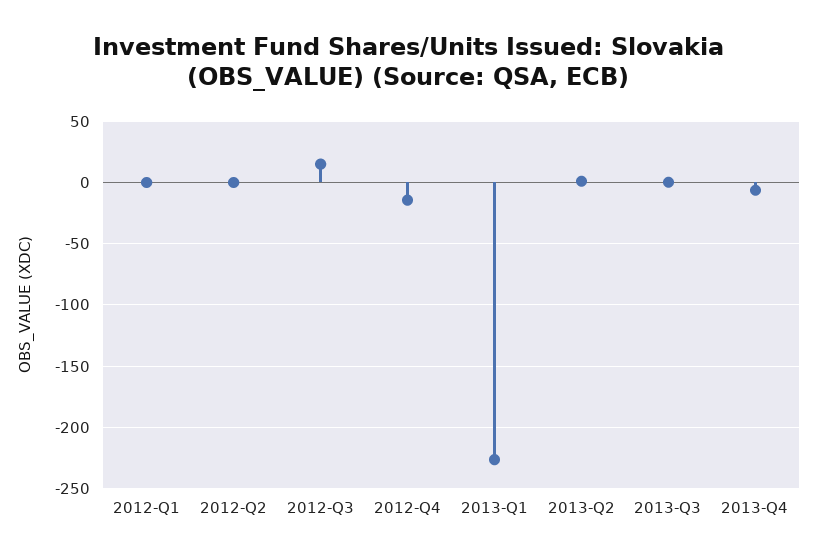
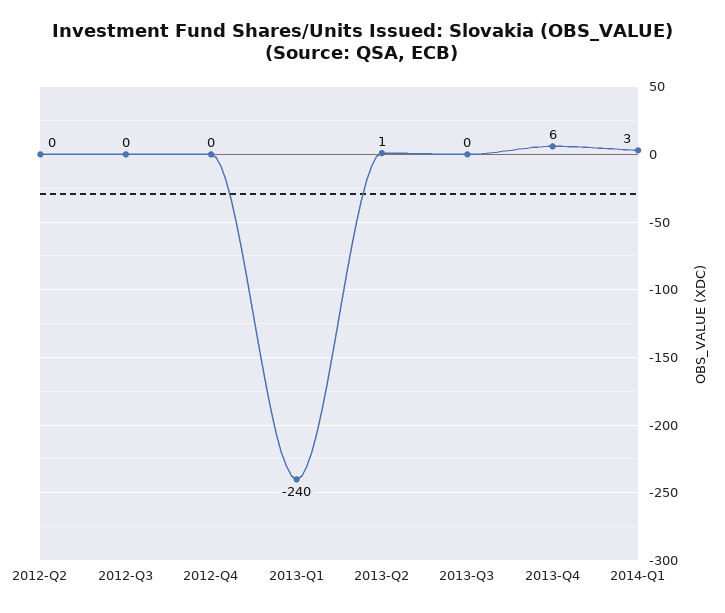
2012-Q1: 0 -> none
2012-Q3: 15 -> 0
2012-Q4: -15 -> 0
2013-Q1: -225 -> -240
2013-Q4: -5 -> 6
2014-Q1: none -> 3

